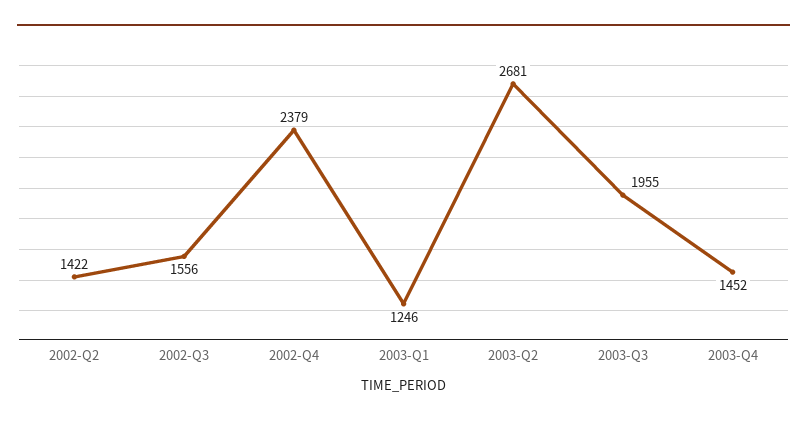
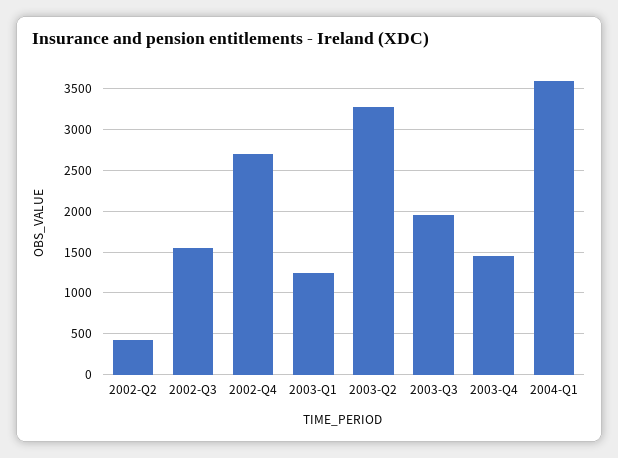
2002-Q2: 1422 -> 400
2002-Q4: 2379 -> 2700
2003-Q2: 2681 -> 3300
2004-Q1: none -> 3600

